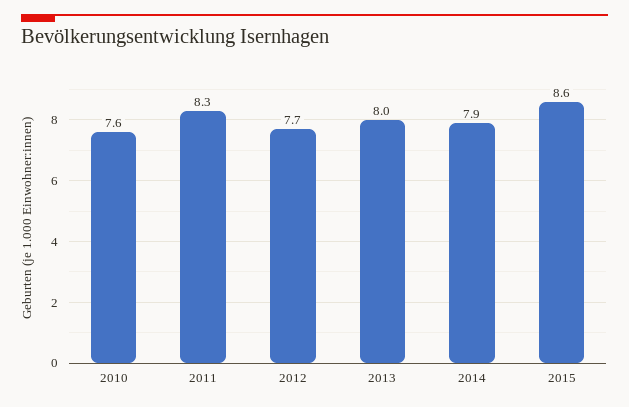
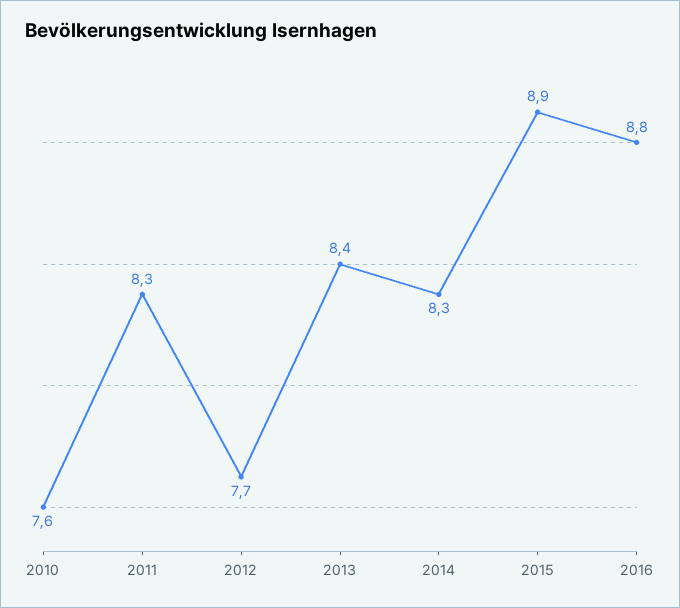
2013: 8 -> 8.4
2014: 7.9 -> 8.3
2015: 8.6 -> 8.9
2016: none -> 8.8

